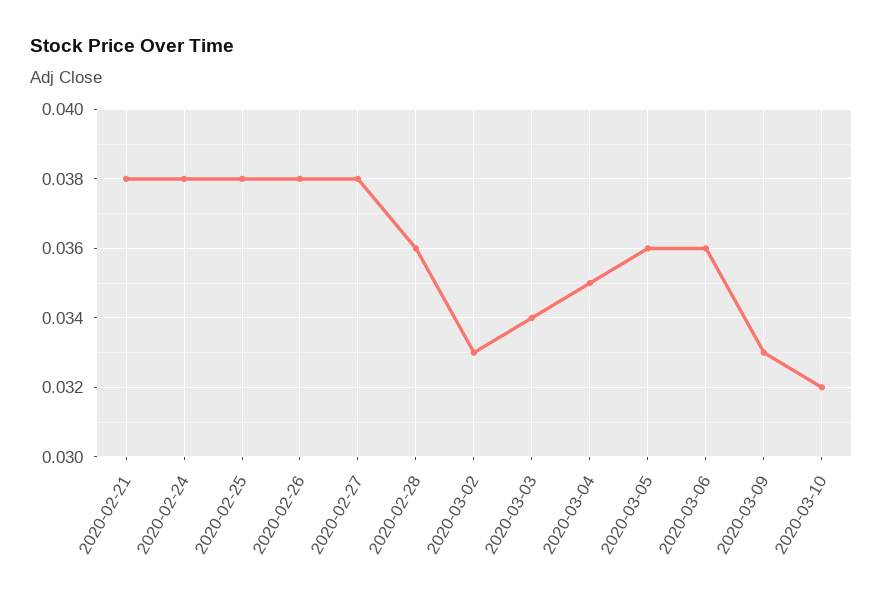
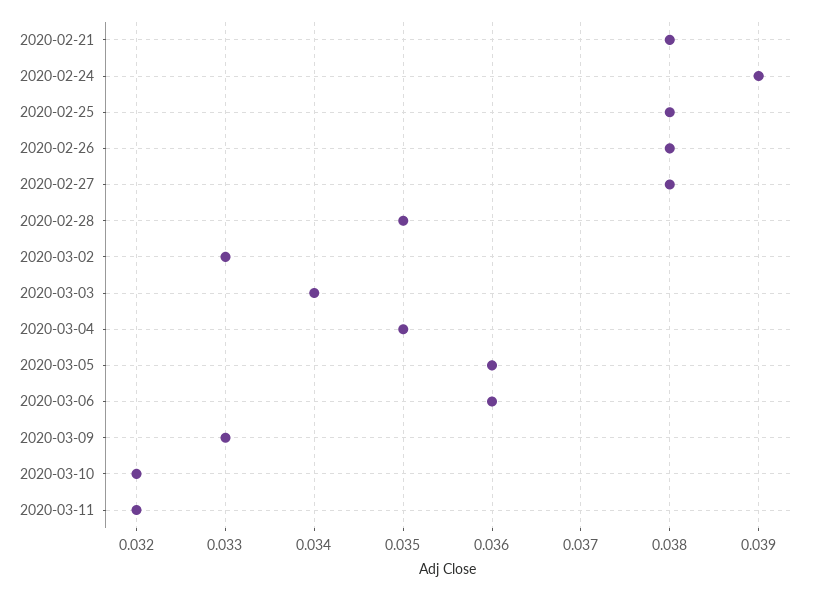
2020-02-24: 0.038 -> 0.039
2020-02-28: 0.036 -> 0.035
2020-03-11: none -> 0.032

